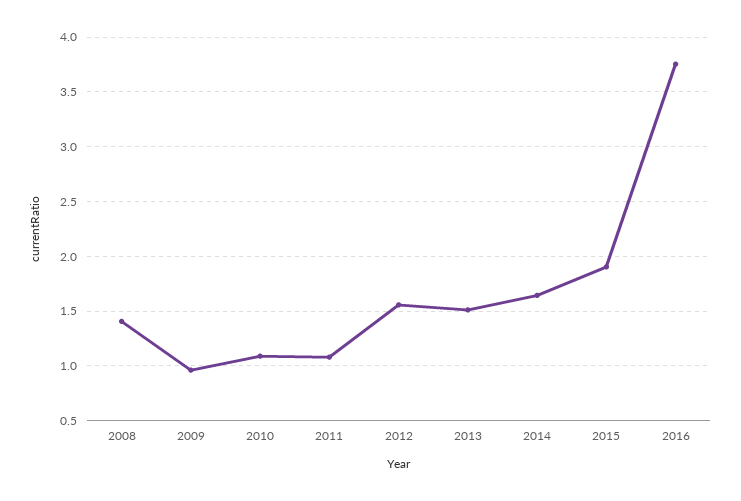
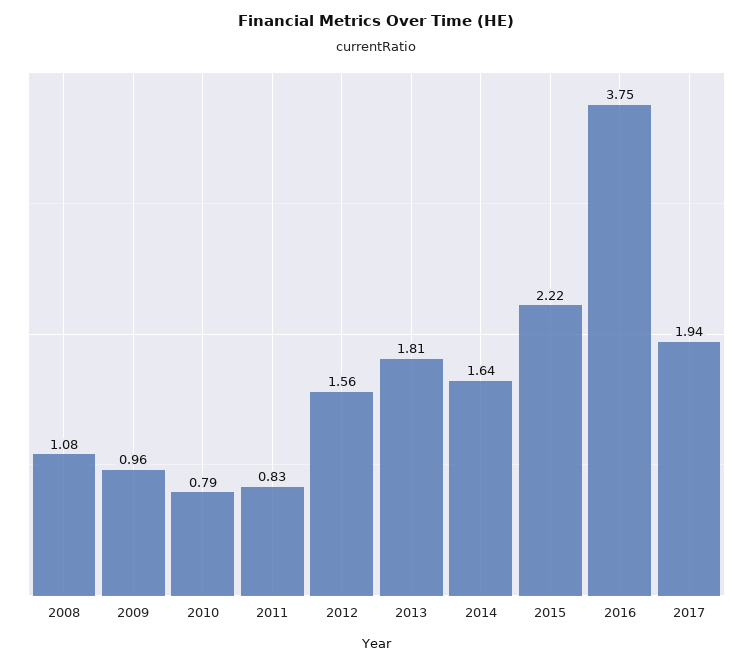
2008: 1.4 -> 1.08
2010: 1.1 -> 0.79
2011: 1.1 -> 0.83
2013: 1.5 -> 1.81
2015: 1.9 -> 2.22
2017: none -> 1.94

